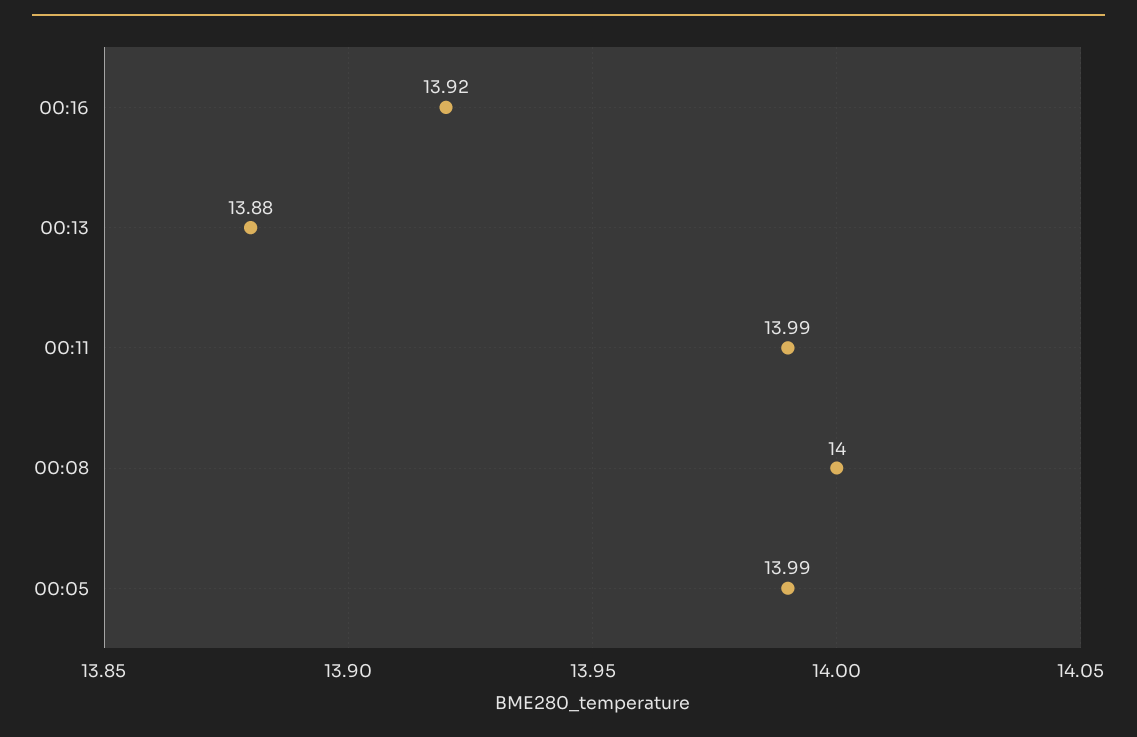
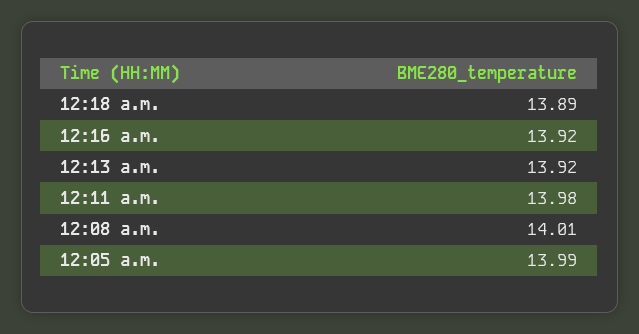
00:13: 13.88 -> 13.92
00:11: 13.99 -> 13.98
00:08: 14 -> 14.01
12:18 a.m.: none -> 13.89

